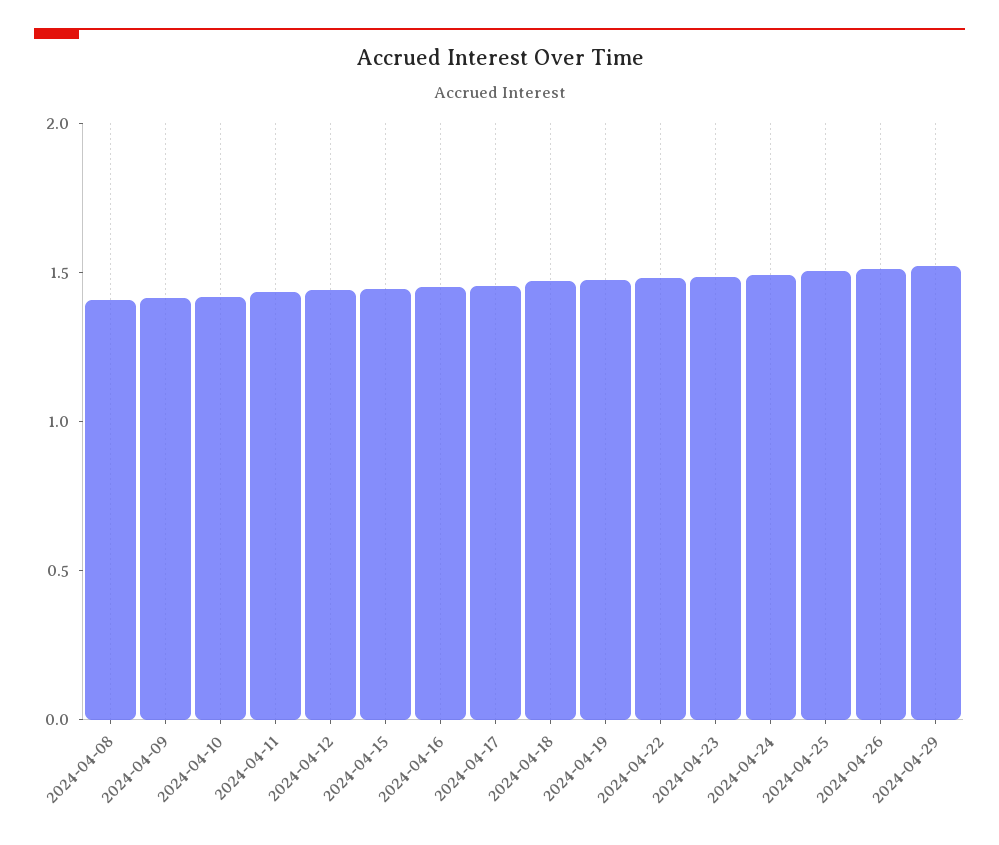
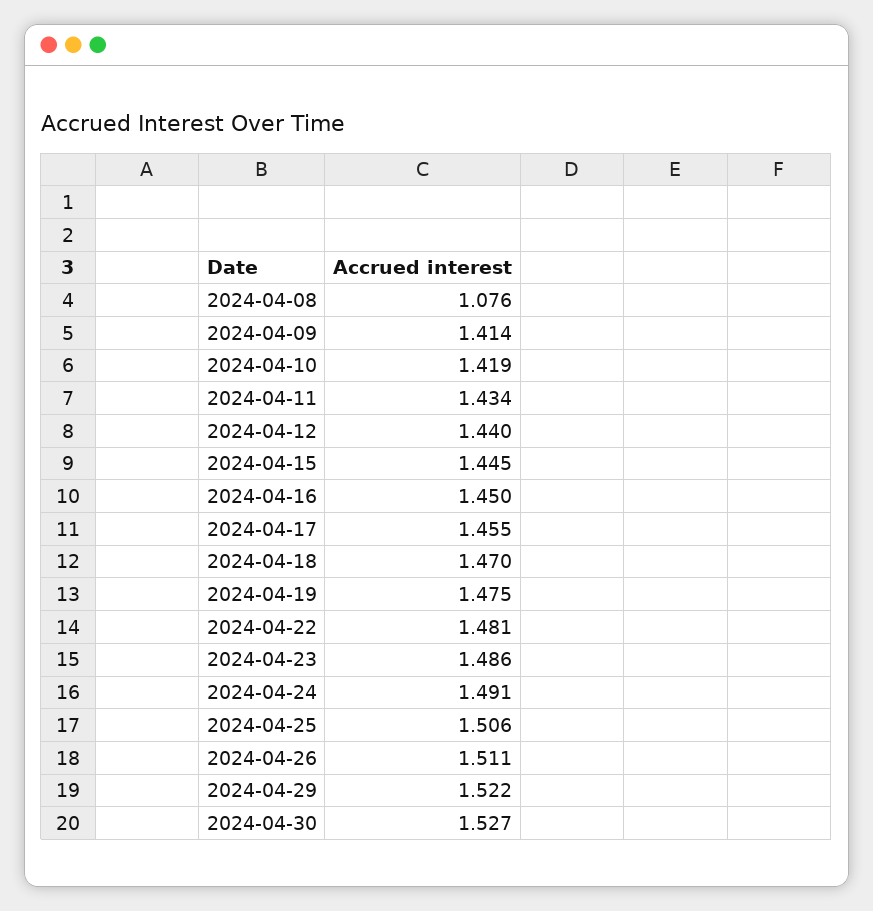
2024-04-08: 1.4 -> 1.076
2024-04-30: none -> 1.527

